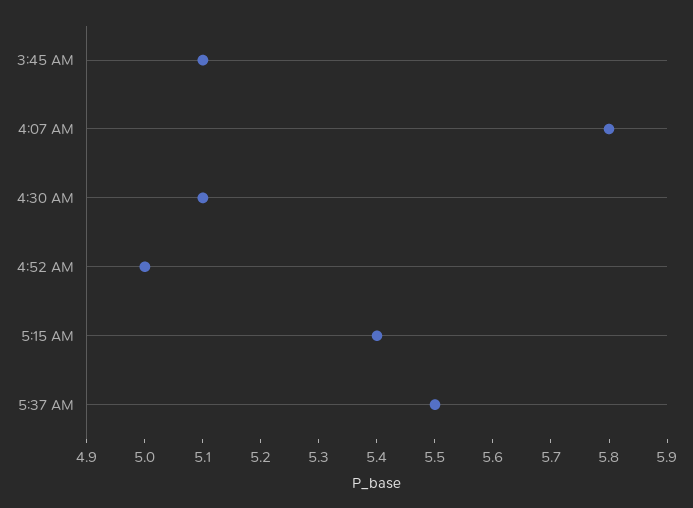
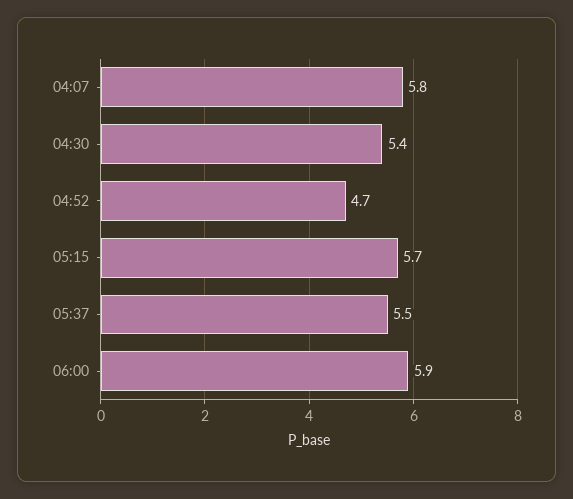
3:45 AM: 5.1 -> none
4:30 AM: 5.1 -> 5.4
4:52 AM: 5 -> 4.7
5:15 AM: 5.4 -> 5.7
06:00: none -> 5.9

